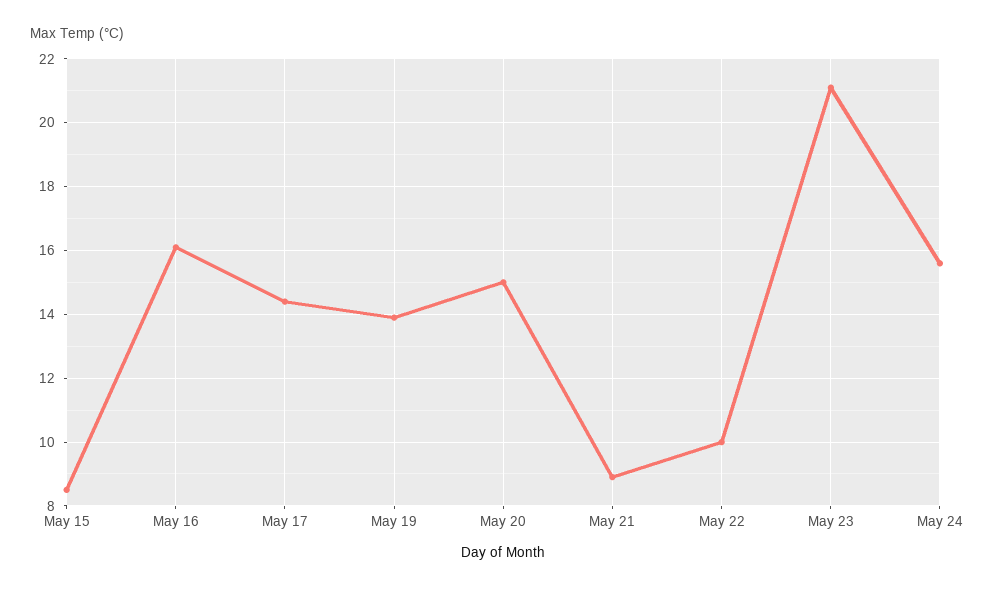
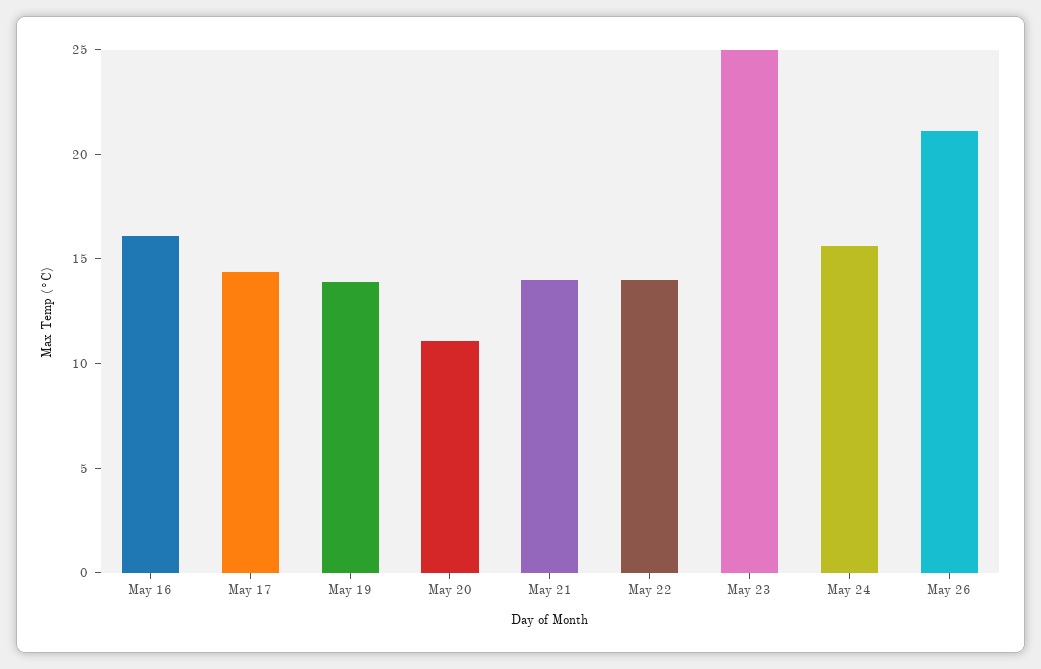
May 15: 8.5 -> none
May 20: 15 -> 11
May 21: 9 -> 14
May 22: 10 -> 14
May 23: 21 -> 25
May 26: none -> 21

